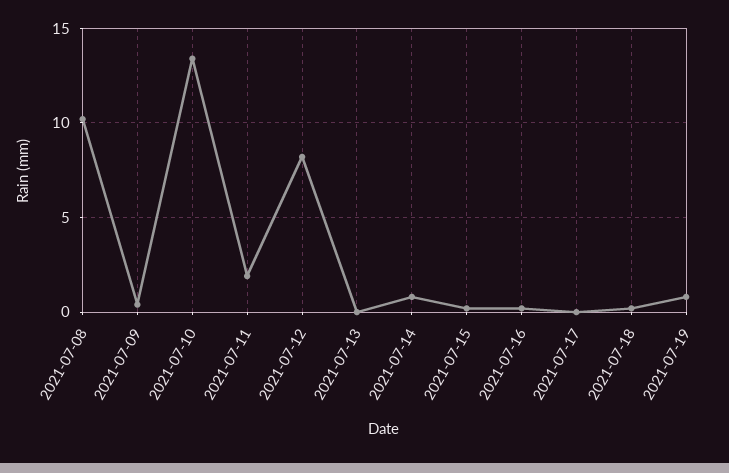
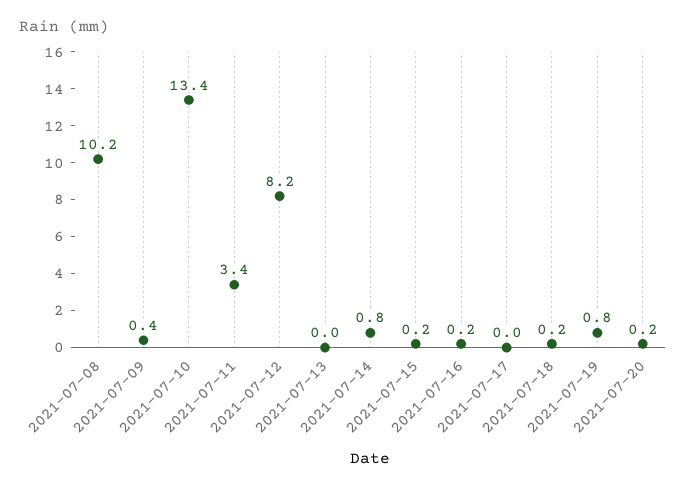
2021-07-11: 2 -> 3.4
2021-07-20: none -> 0.2

